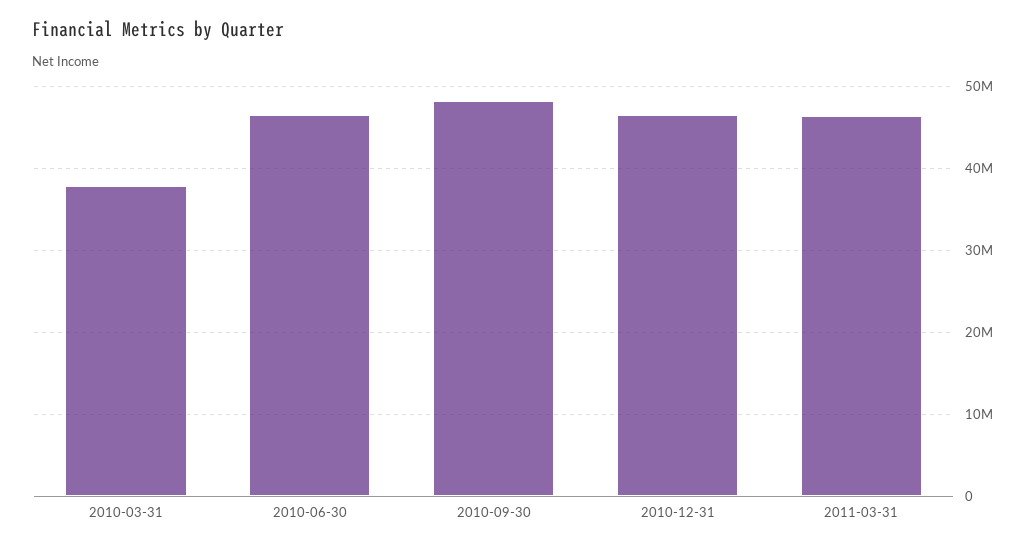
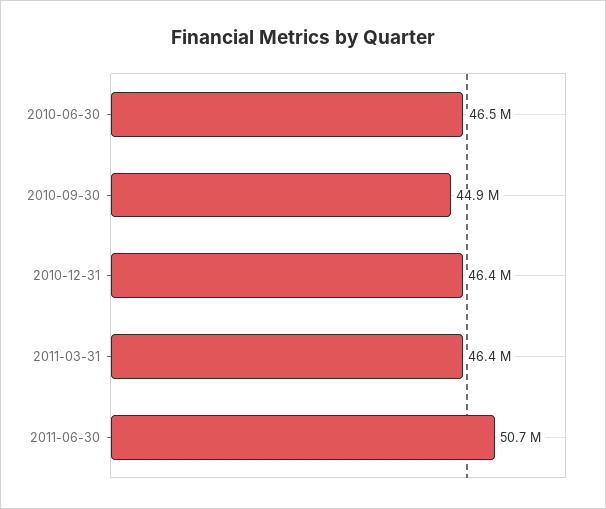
2010-03-31: 38000000 -> none
2010-09-30: 48000000 -> 44900000
2011-06-30: none -> 50700000

